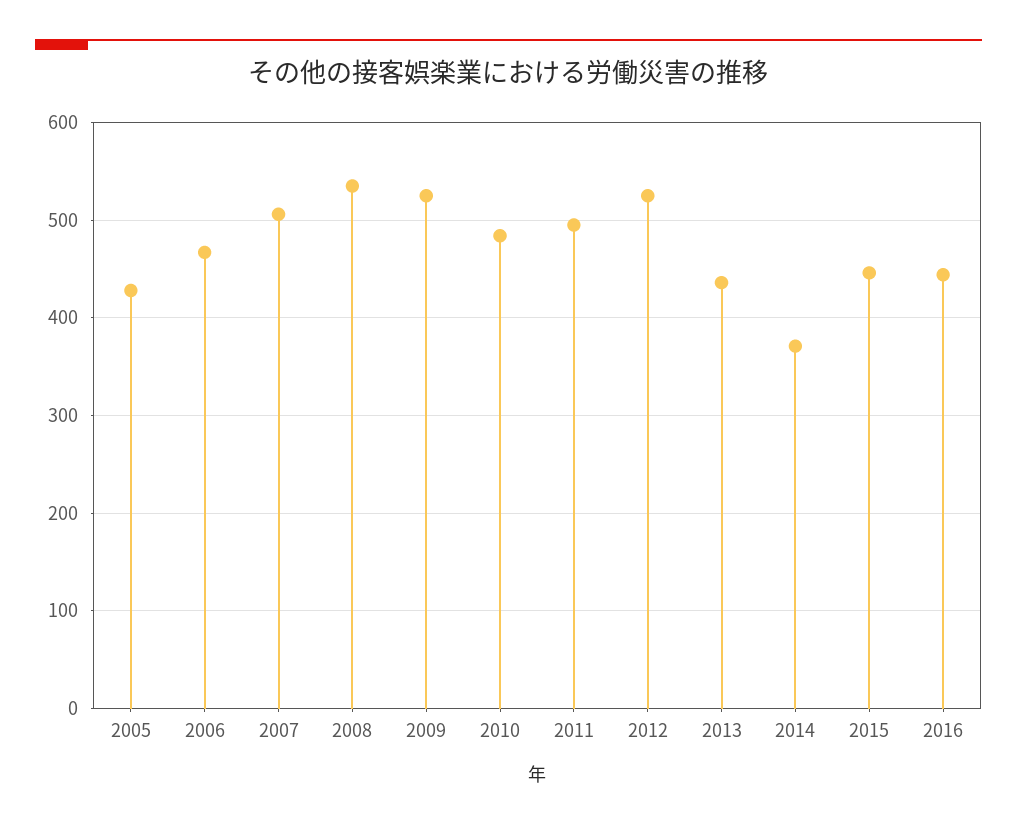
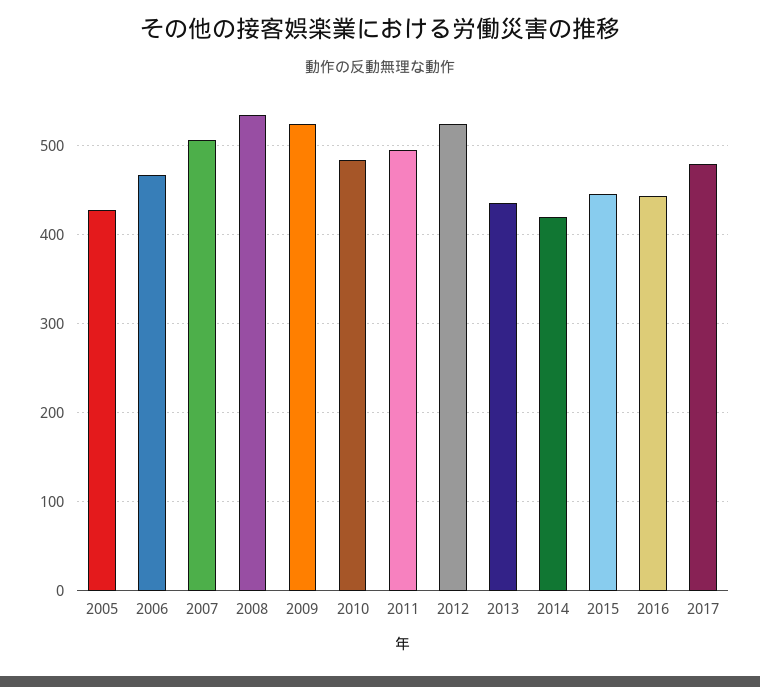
2014: 370 -> 420
2017: none -> 480

